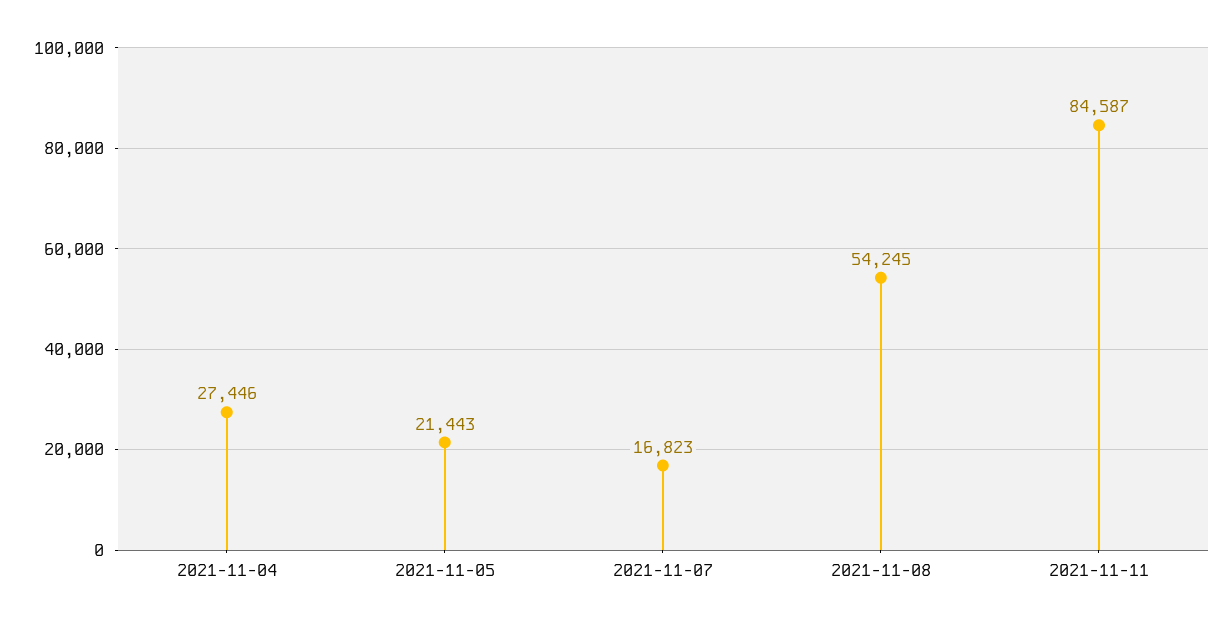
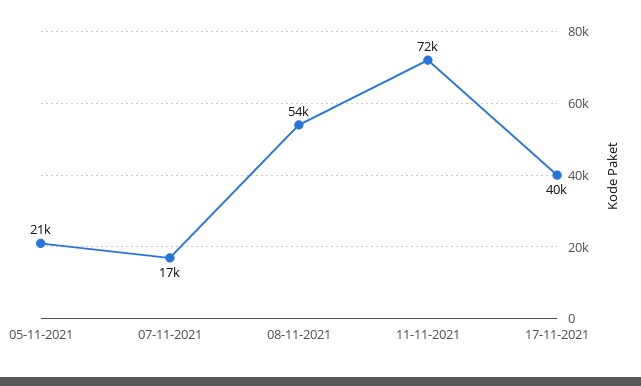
2021-11-04: 27446 -> none
2021-11-11: 84587 -> 72000
17-11-2021: none -> 40000

